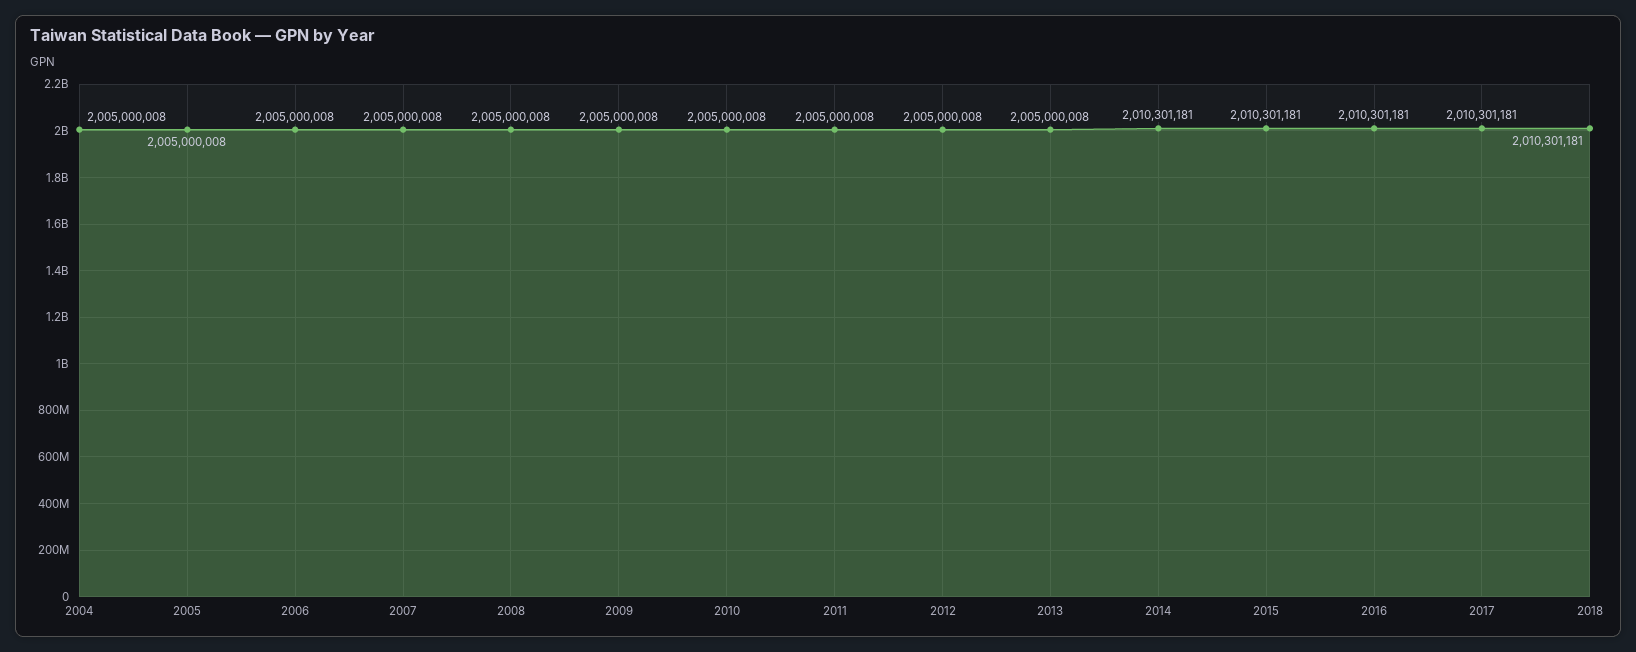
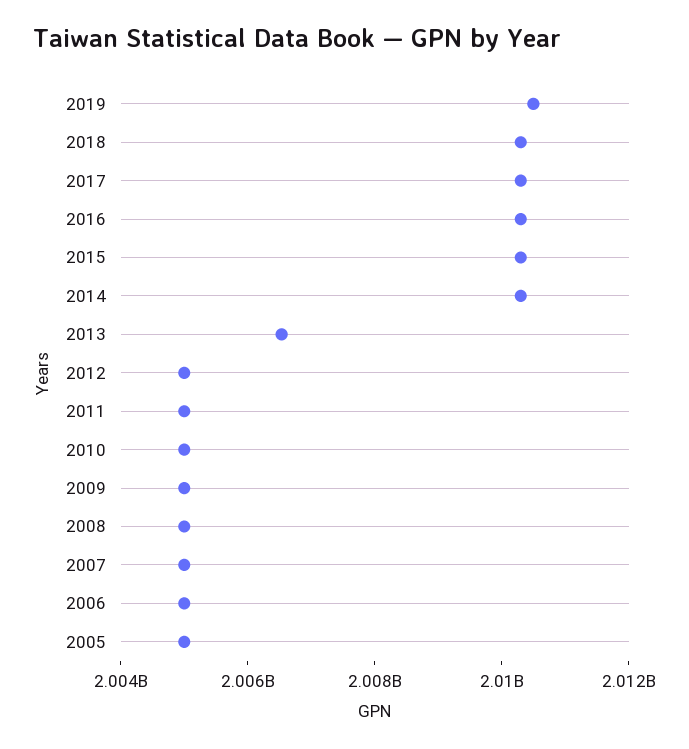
2004: 2005000008 -> none
2013: 2005000008 -> 2006500000
2019: none -> 2010500000

